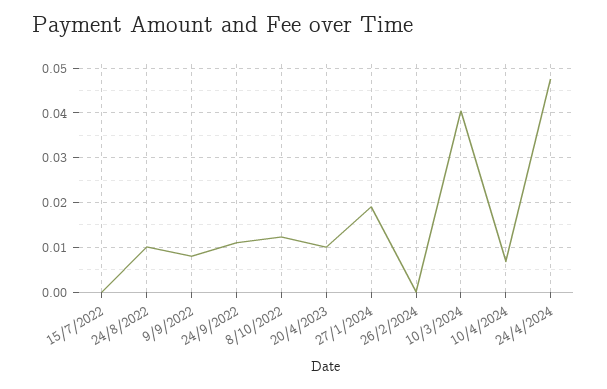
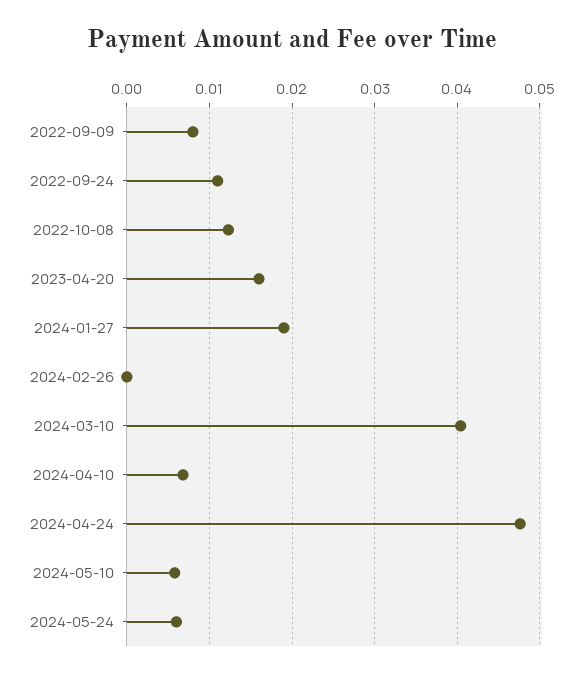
15/7/2022: 0 -> none
24/8/2022: 0.01 -> none
20/4/2023: 0.01 -> 0.016
2024-05-10: none -> 0.006
2024-05-24: none -> 0.006

